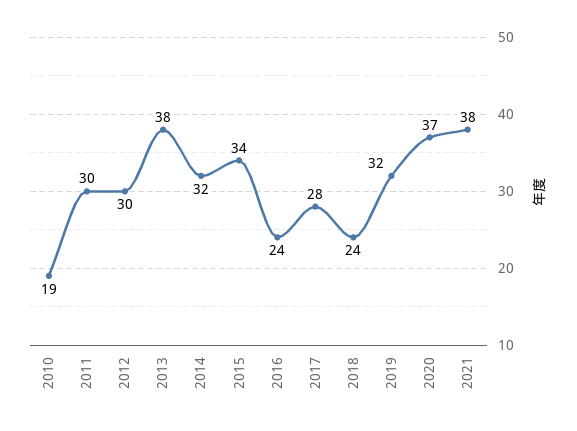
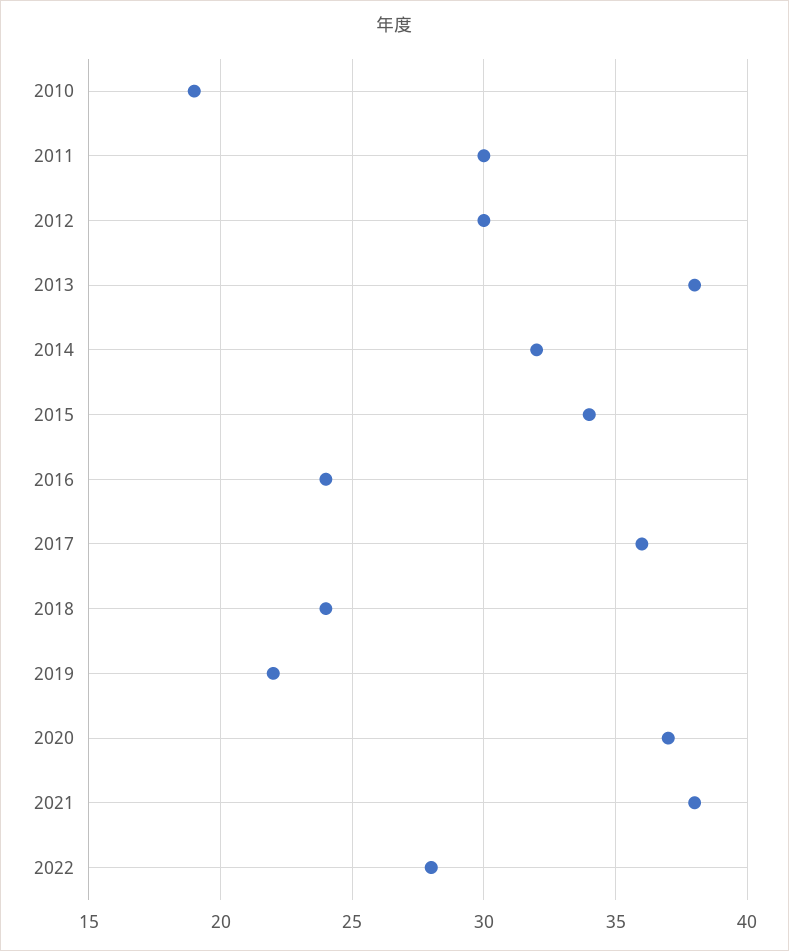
2017: 28 -> 36
2019: 32 -> 22
2022: none -> 28

